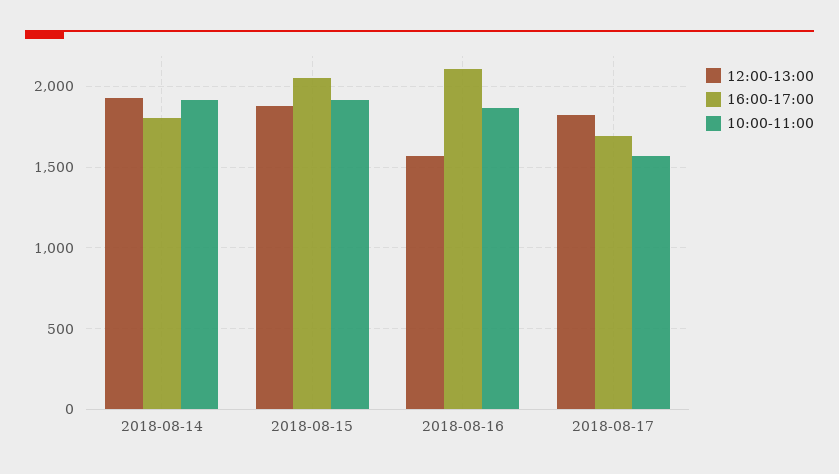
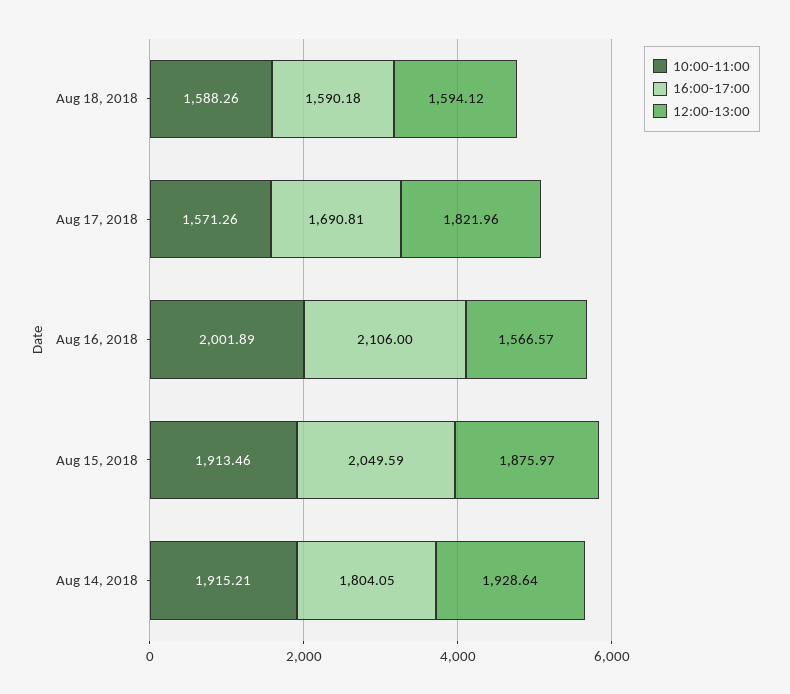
10:00-11:00, 2018-08-16: 1850 -> 2001.89
10:00-11:00, Aug 18, 2018: none -> 1588.26
16:00-17:00, Aug 18, 2018: none -> 1590.18
12:00-13:00, Aug 18, 2018: none -> 1594.12

